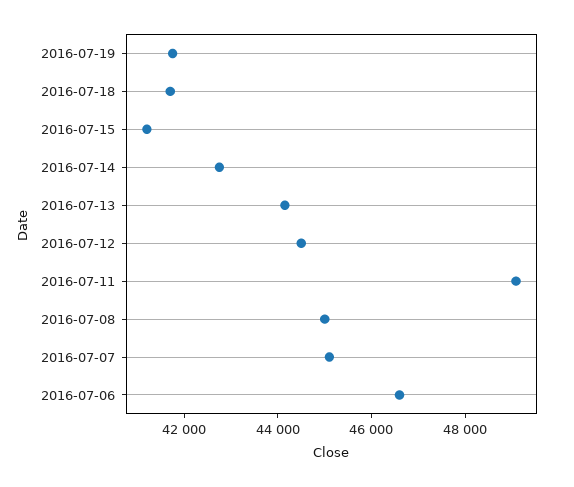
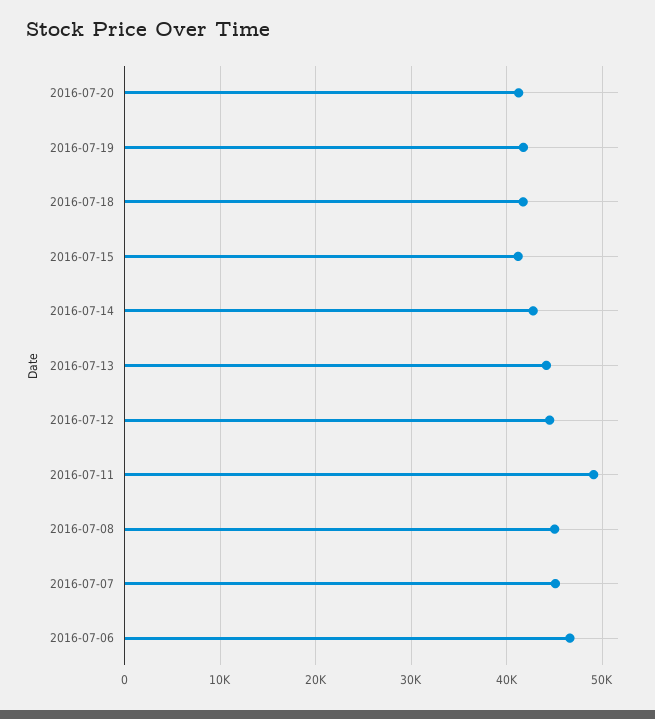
2016-07-20: none -> 41000

